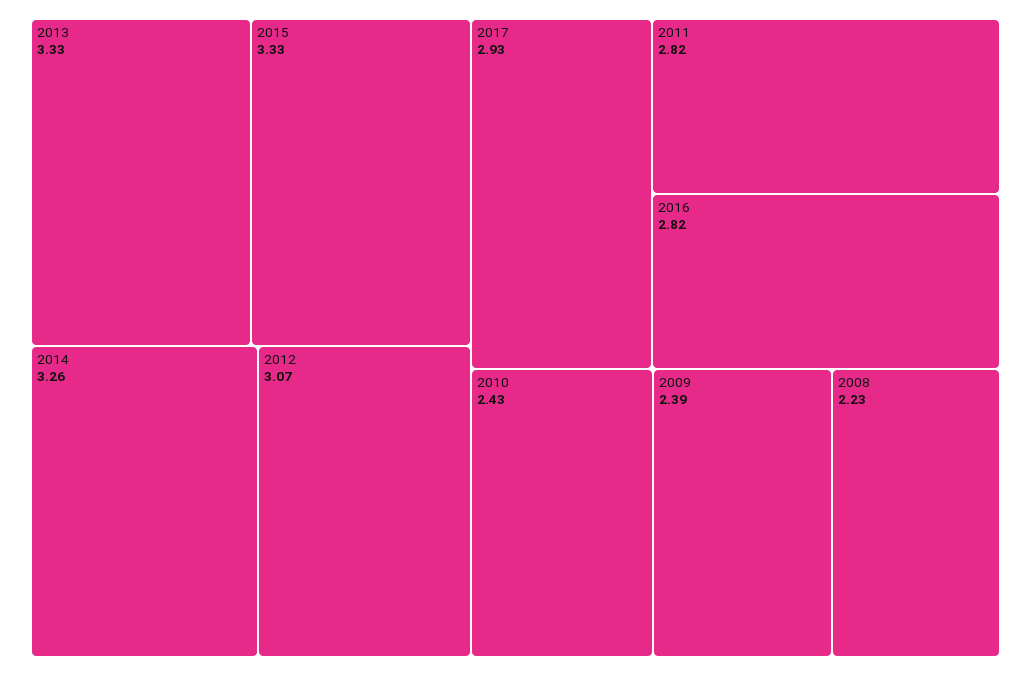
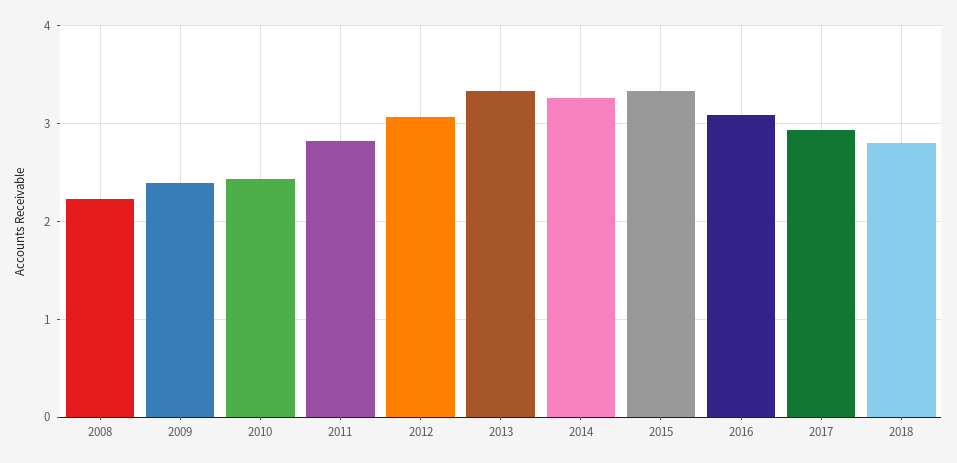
2016: 2.82 -> 3.1
2018: none -> 2.8

